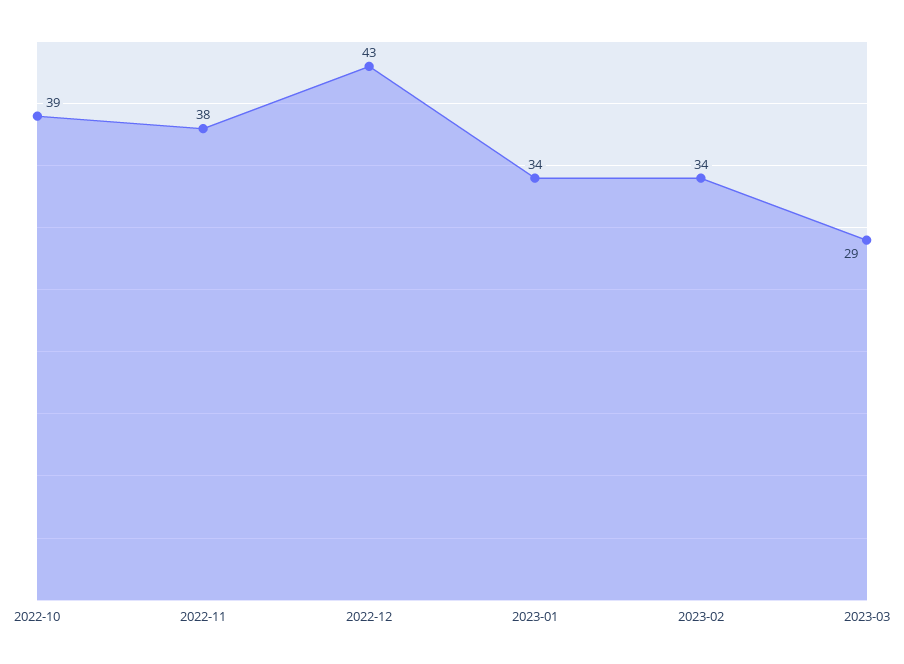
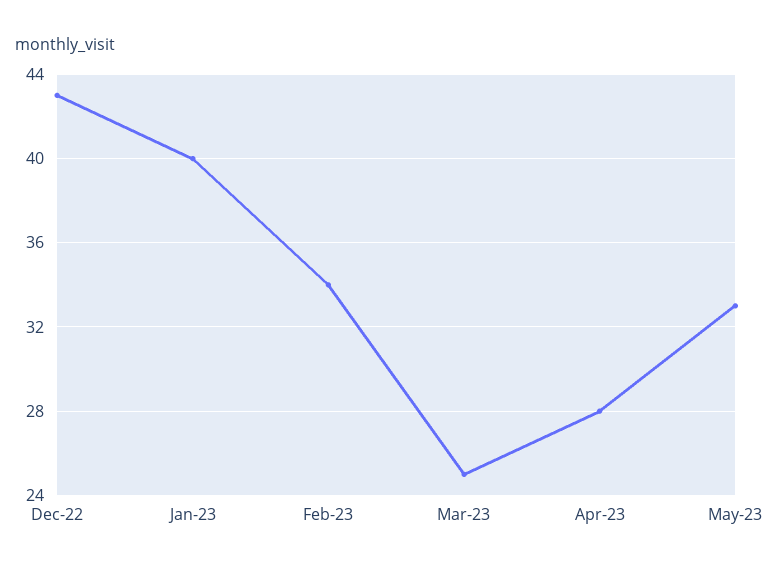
2022-10: 39 -> none
2022-11: 38 -> none
2023-01: 34 -> 40
2023-03: 29 -> 25
Apr-23: none -> 28
May-23: none -> 33

